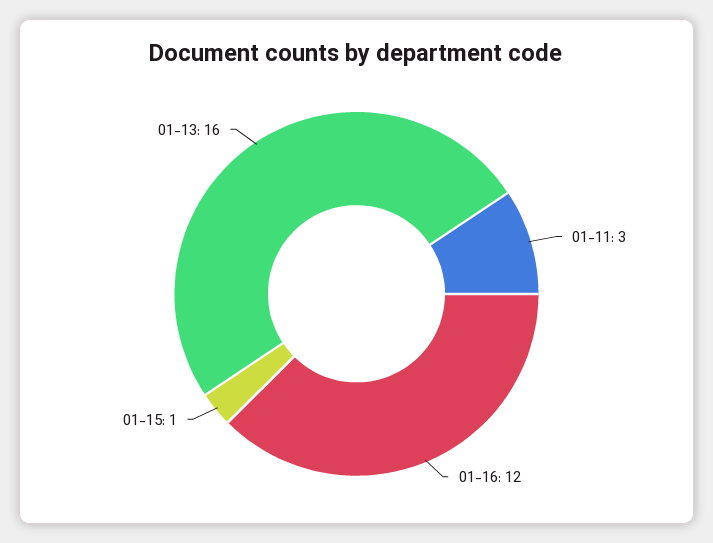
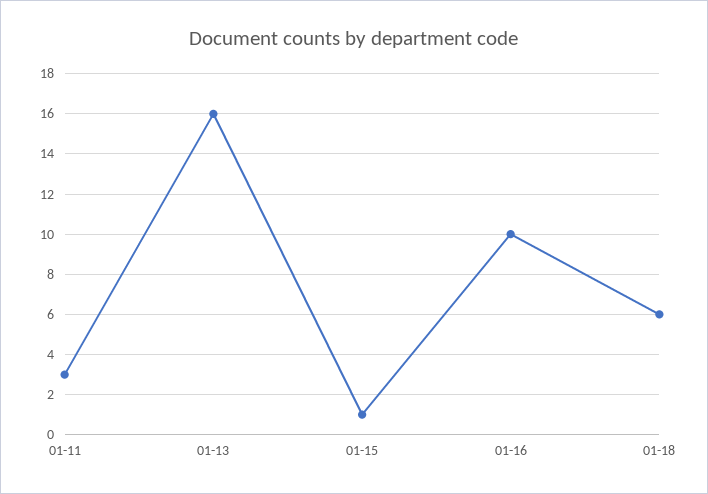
01-16: 12 -> 10
01-18: none -> 6

